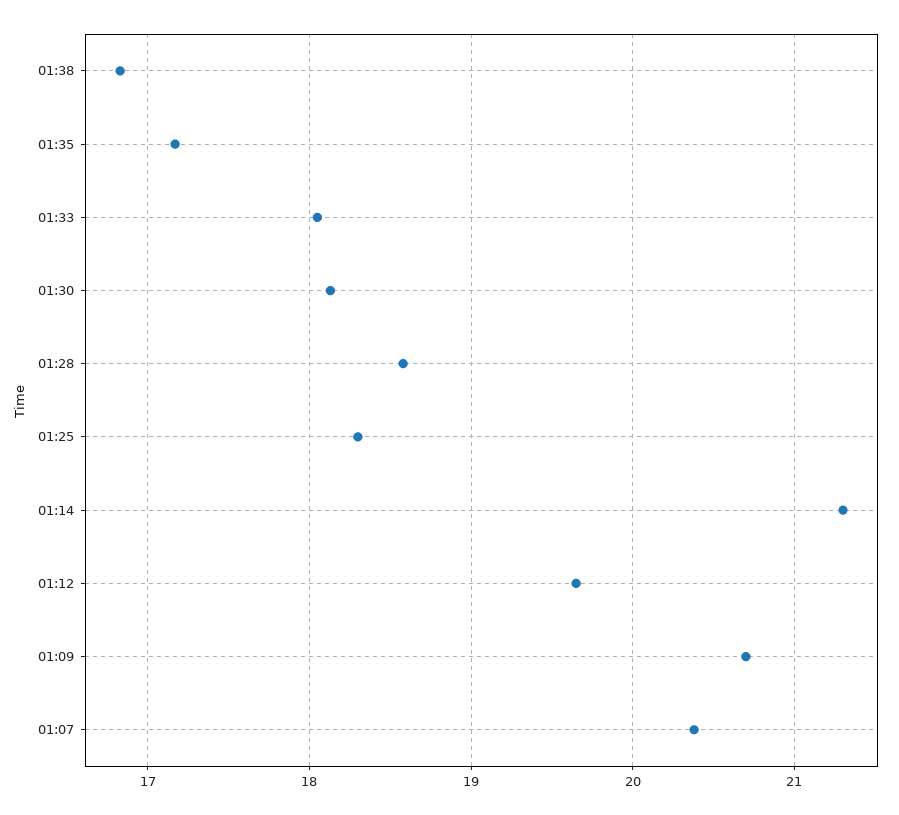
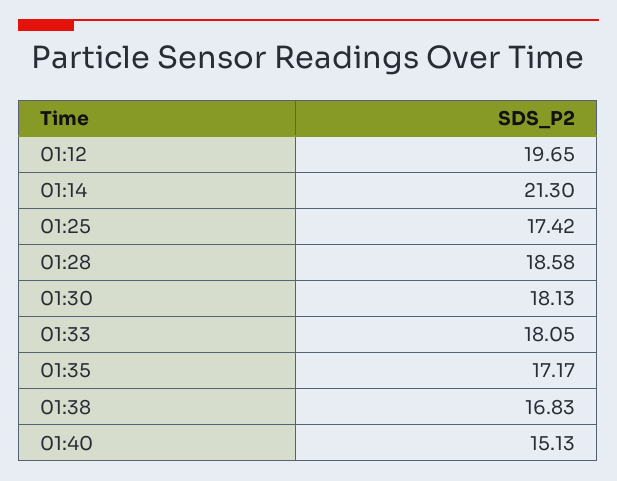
01:25: 18.3 -> 17.42
01:09: 20.7 -> none
01:07: 20.4 -> none
01:40: none -> 15.13

